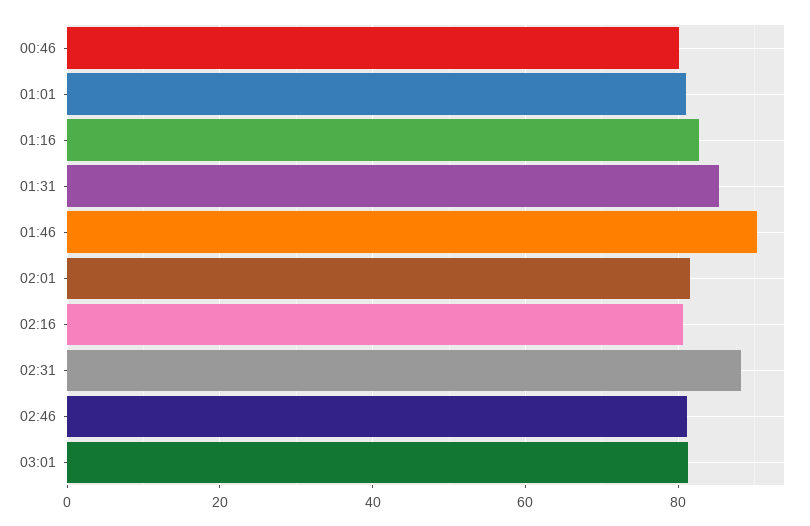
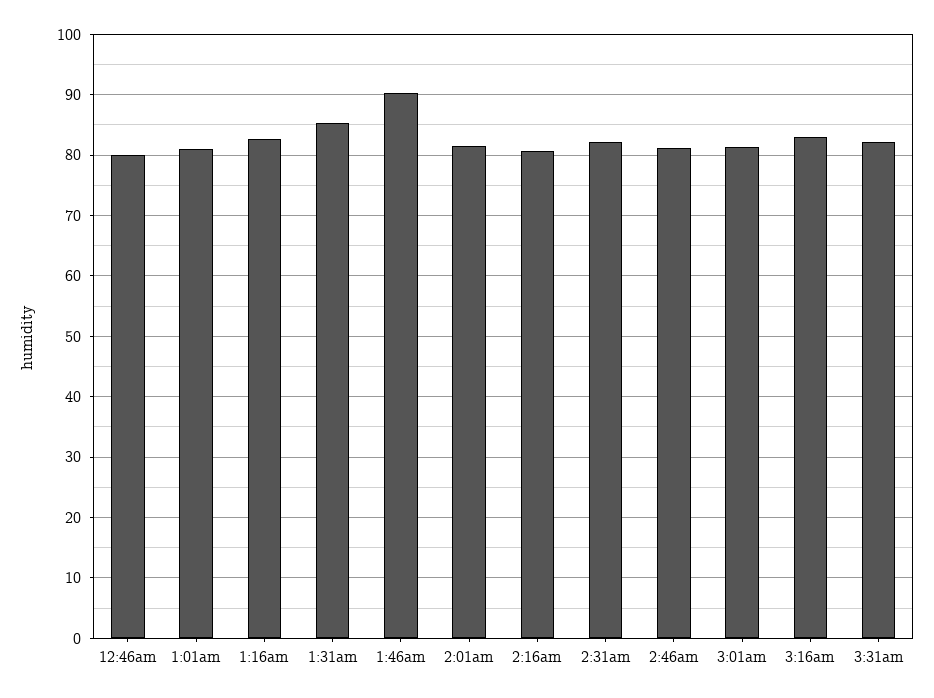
02:31: 88 -> 82
3:16am: none -> 83
3:31am: none -> 82

